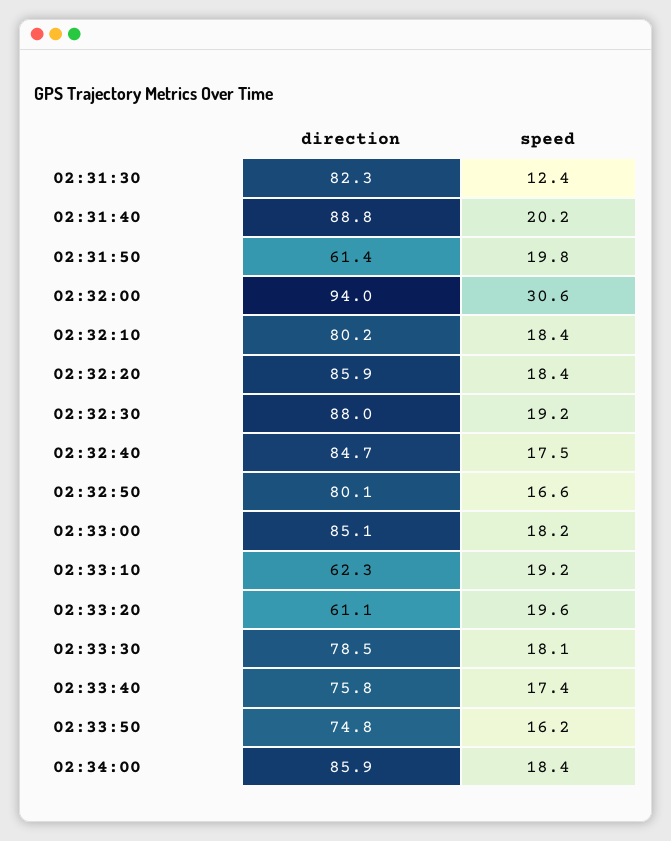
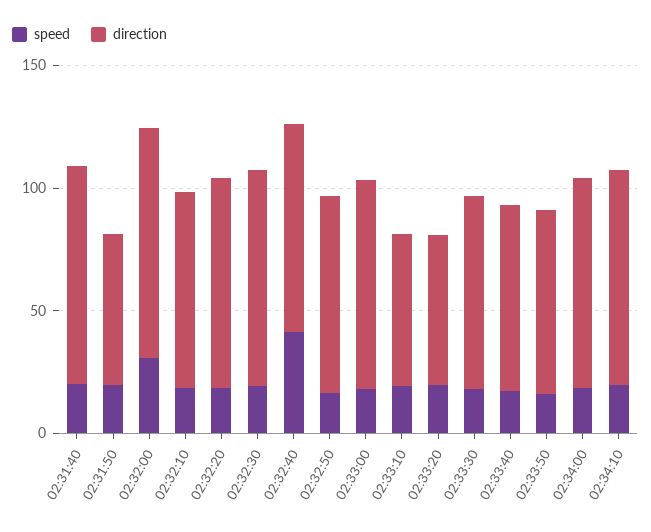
direction, 02:31:30: 82.3 -> none
speed, 02:31:30: 12.4 -> none
speed, 02:32:40: 17.5 -> 40
speed, 02:34:10: none -> 20
direction, 02:34:10: none -> 90

